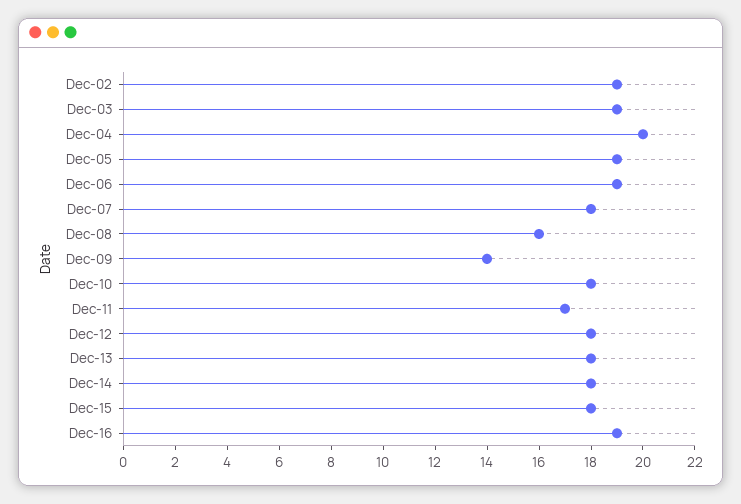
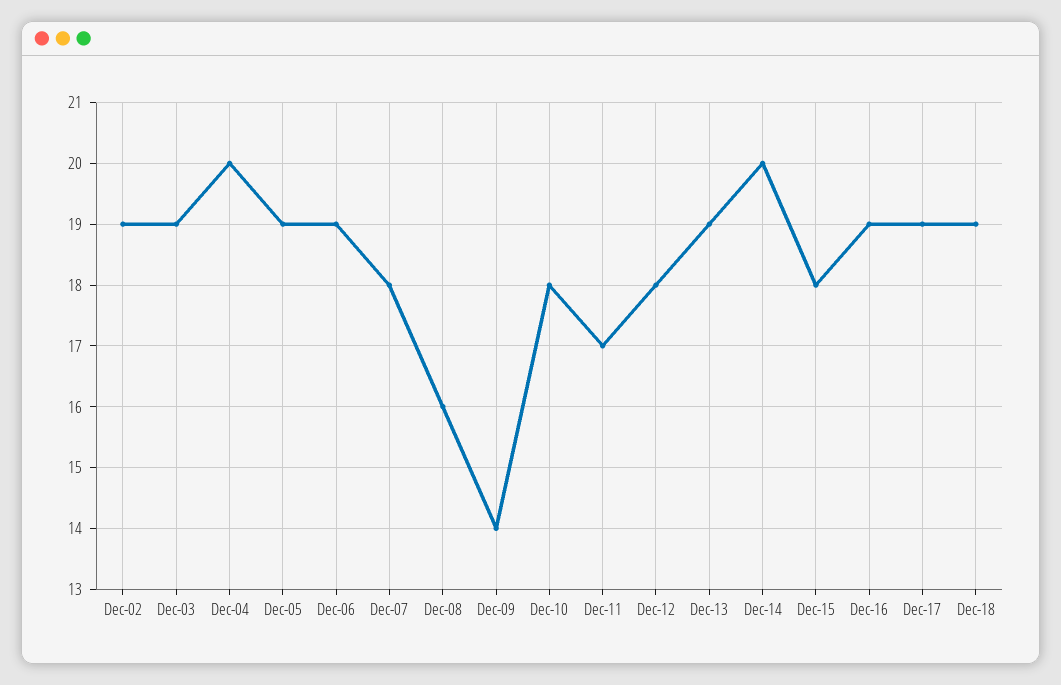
Dec-13: 18 -> 19
Dec-14: 18 -> 20
Dec-17: none -> 19
Dec-18: none -> 19

